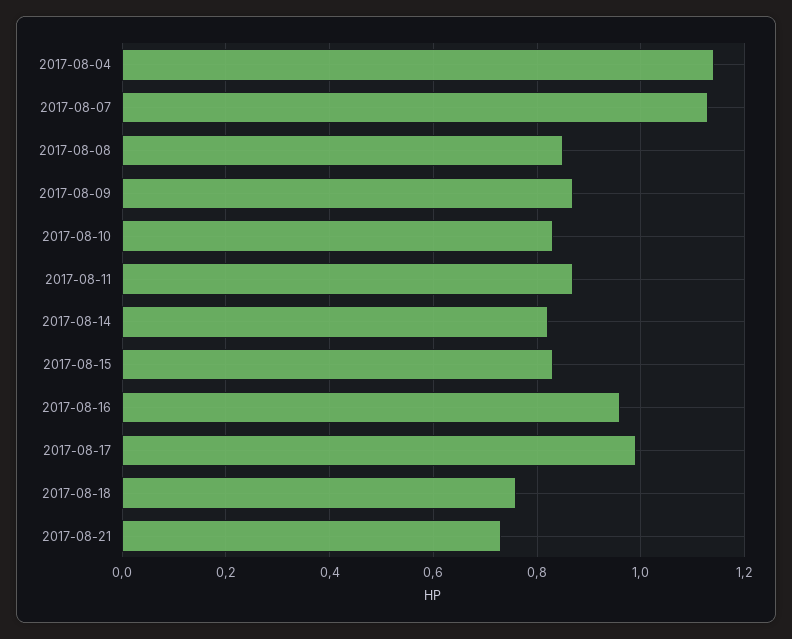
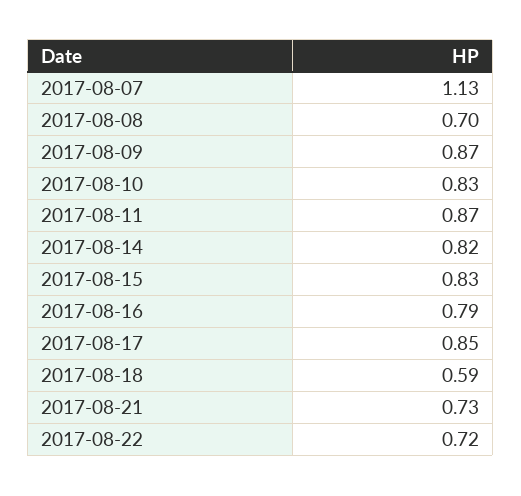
2017-08-04: 1.15 -> none
2017-08-08: 0.85 -> 0.7
2017-08-16: 0.95 -> 0.79
2017-08-17: 1 -> 0.85
2017-08-18: 0.75 -> 0.59
2017-08-22: none -> 0.72

